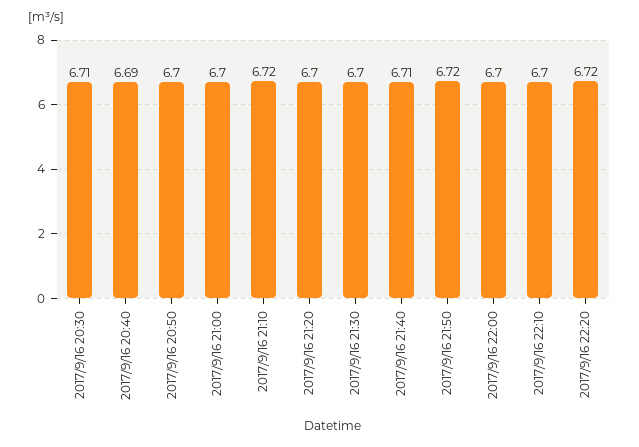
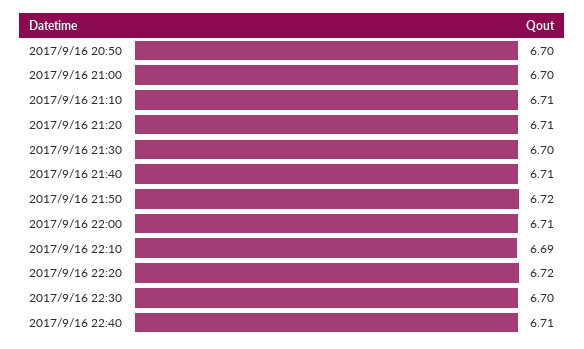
2017/9/16 20:30: 6.71 -> none
2017/9/16 20:40: 6.69 -> none
2017/9/16 21:10: 6.72 -> 6.71
2017/9/16 21:20: 6.7 -> 6.71
2017/9/16 22:00: 6.7 -> 6.71
2017/9/16 22:10: 6.7 -> 6.69
2017/9/16 22:30: none -> 6.7
2017/9/16 22:40: none -> 6.71

